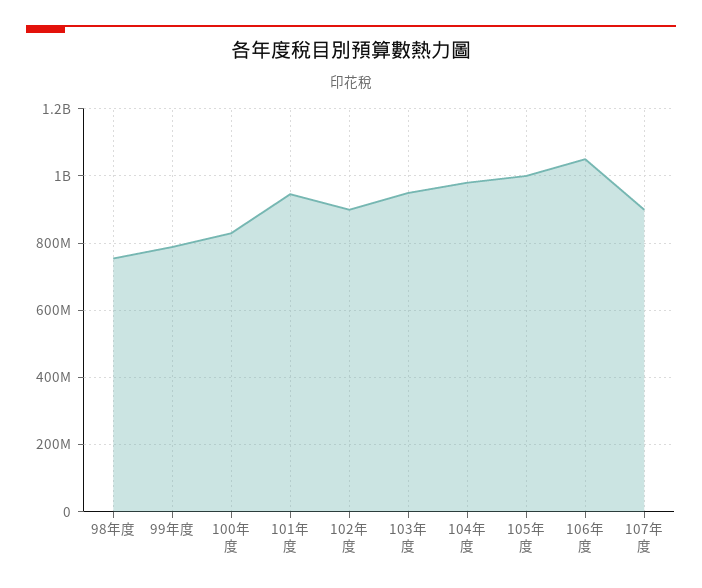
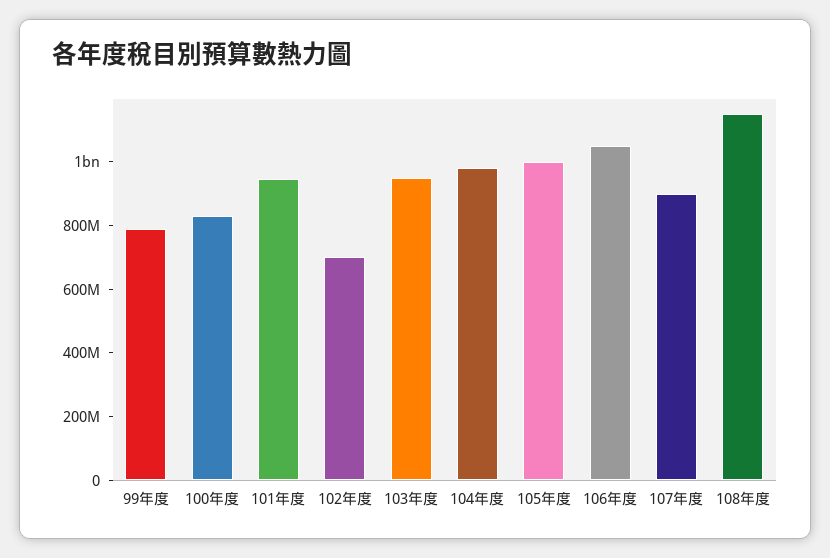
98年度: 760000000 -> none
102年度: 900000000 -> 700000000
108年度: none -> 1150000000

